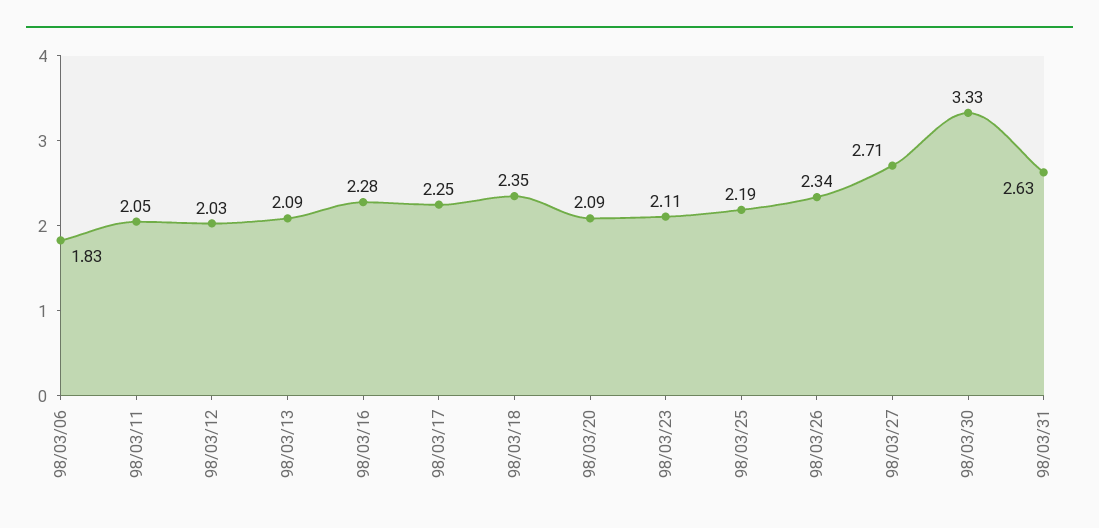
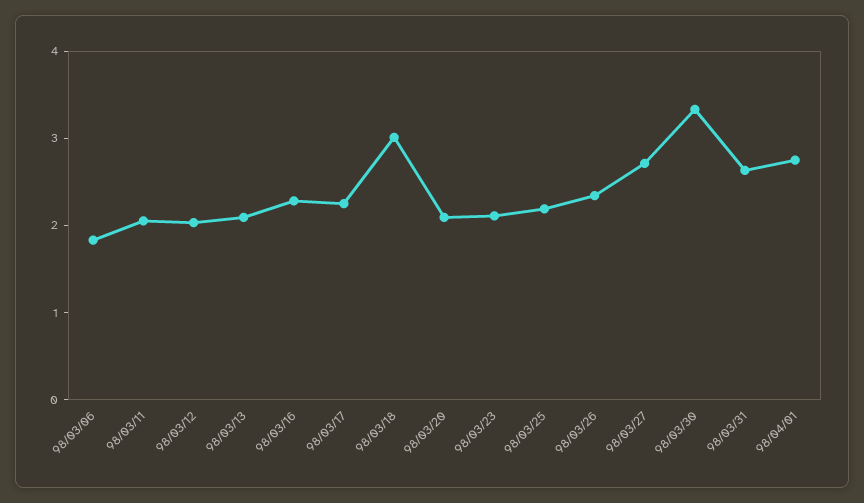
98/03/18: 2.35 -> 3
98/04/01: none -> 2.8

